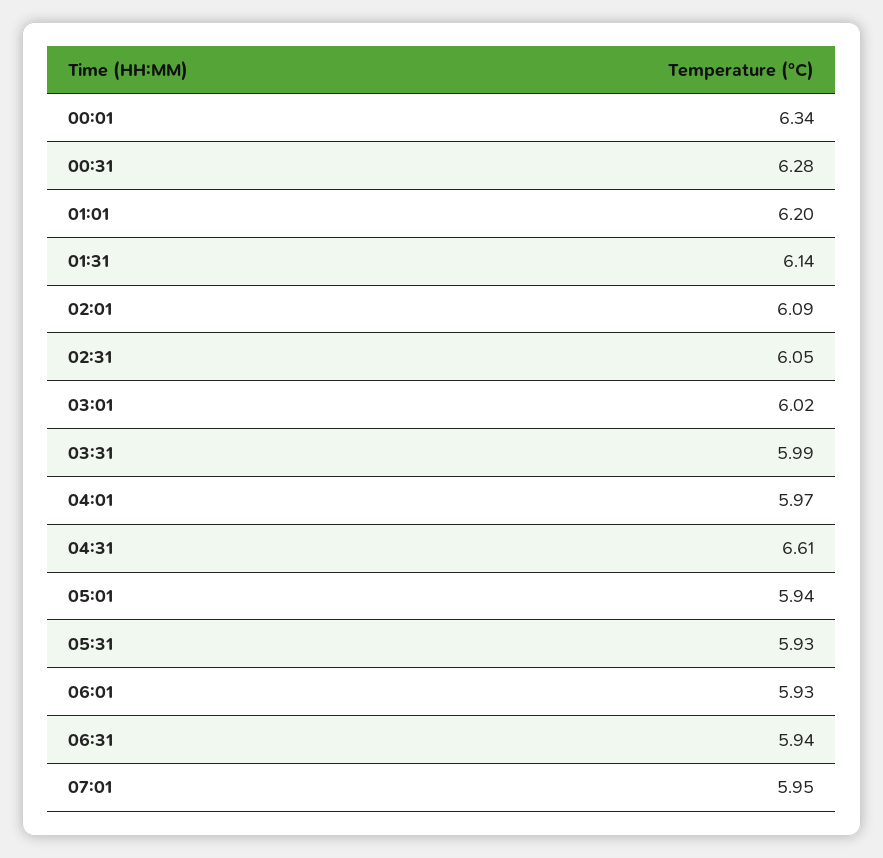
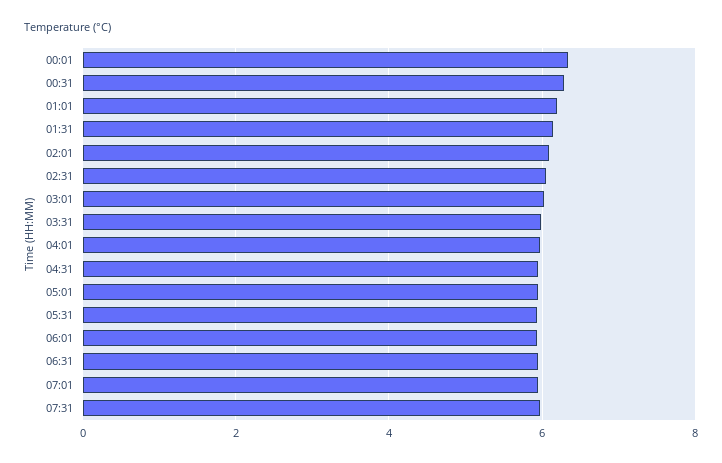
04:31: 6.61 -> 6
07:31: none -> 6

